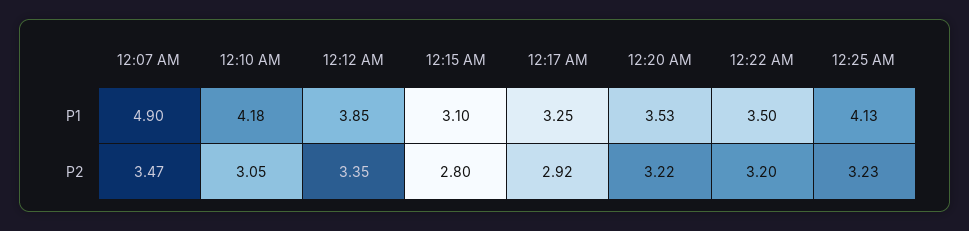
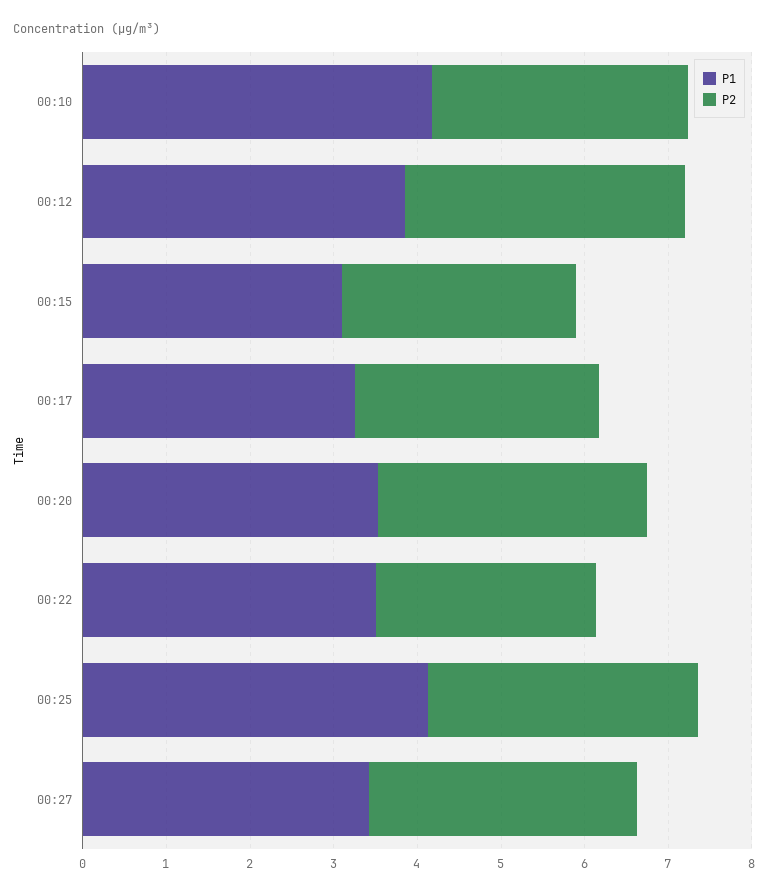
P1, 12:07 AM: 4.9 -> none
P2, 12:07 AM: 3.47 -> none
P2, 12:22 AM: 3.2 -> 2.6
P1, 00:27: none -> 3.4
P2, 00:27: none -> 3.2

